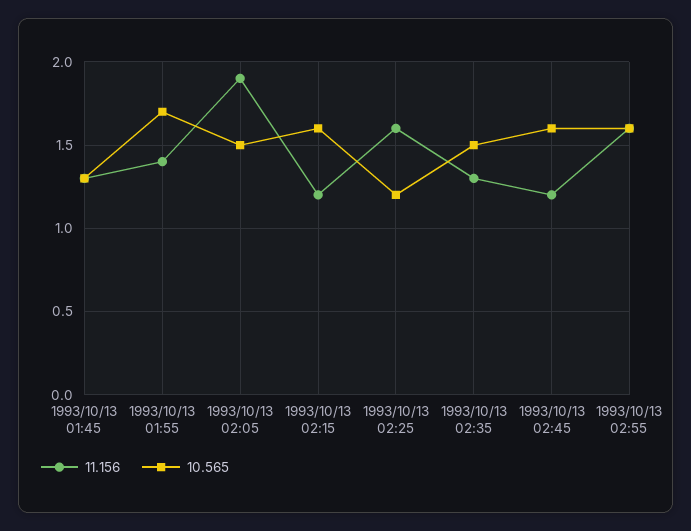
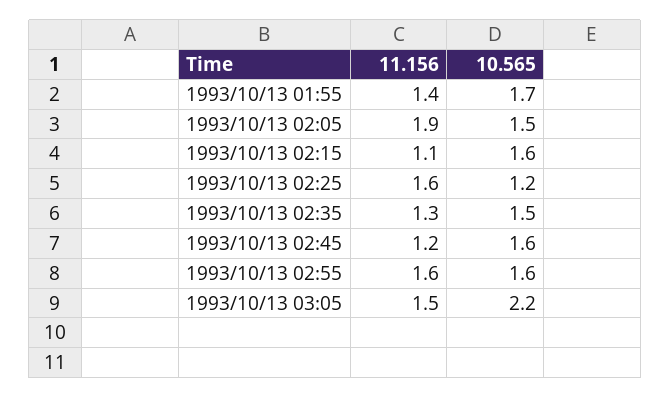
11.156, 1993/10/13 01:45: 1.3 -> none
10.565, 1993/10/13 01:45: 1.3 -> none
11.156, 1993/10/13 02:15: 1.2 -> 1.1
11.156, 1993/10/13 03:05: none -> 1.5
10.565, 1993/10/13 03:05: none -> 2.2

